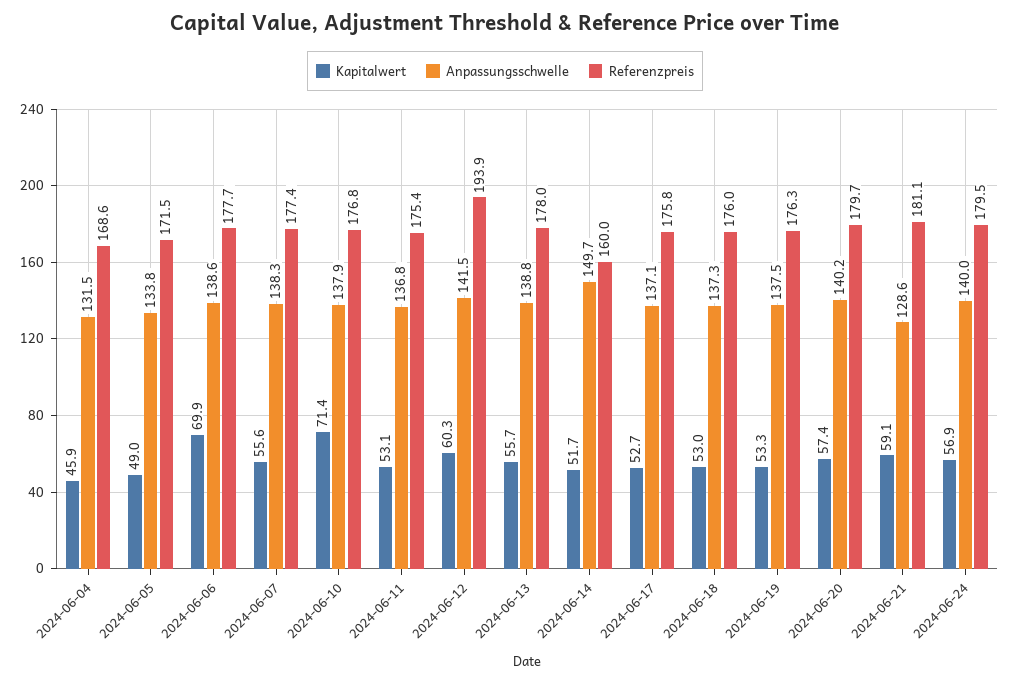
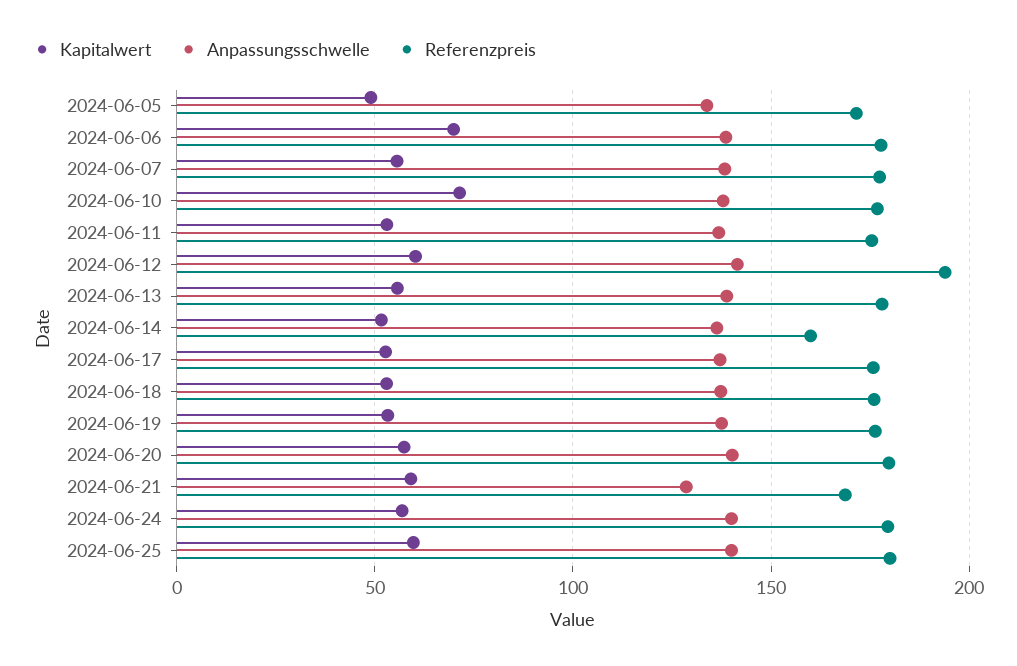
Kapitalwert, 2024-06-04: 45.9 -> none
Anpassungsschwelle, 2024-06-04: 131.5 -> none
Referenzpreis, 2024-06-04: 168.6 -> none
Anpassungsschwelle, 2024-06-14: 149.7 -> 135
Referenzpreis, 2024-06-21: 181.1 -> 170
Kapitalwert, 2024-06-25: none -> 60
Anpassungsschwelle, 2024-06-25: none -> 140
Referenzpreis, 2024-06-25: none -> 180

